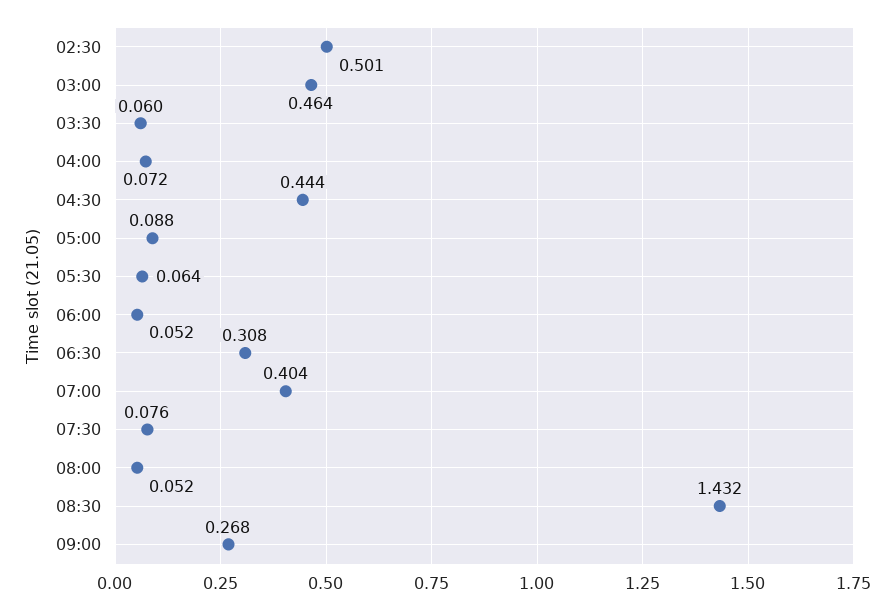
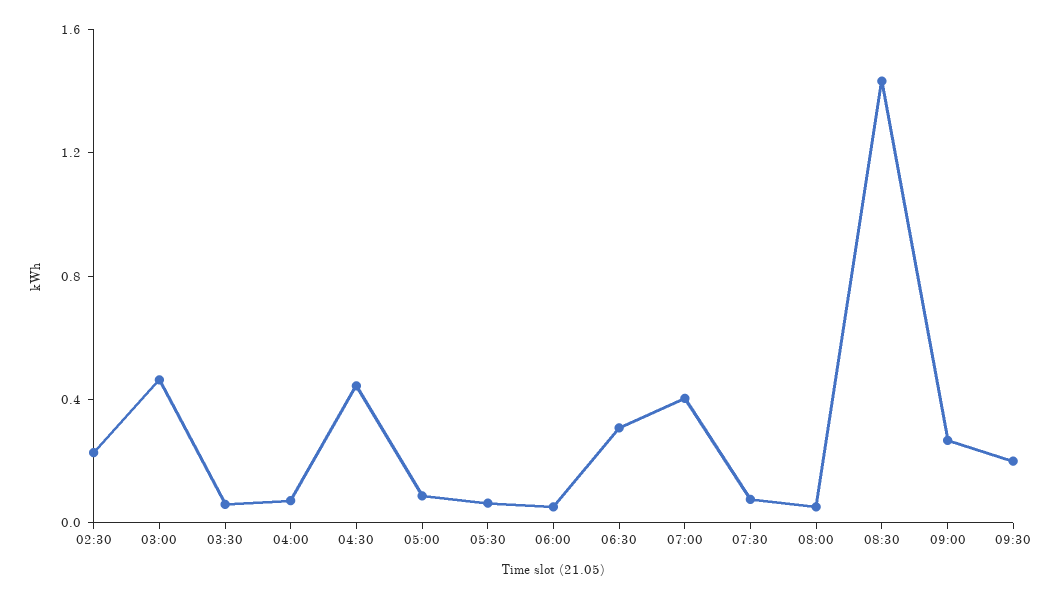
02:30: 0.501 -> 0.2
09:30: none -> 0.2

